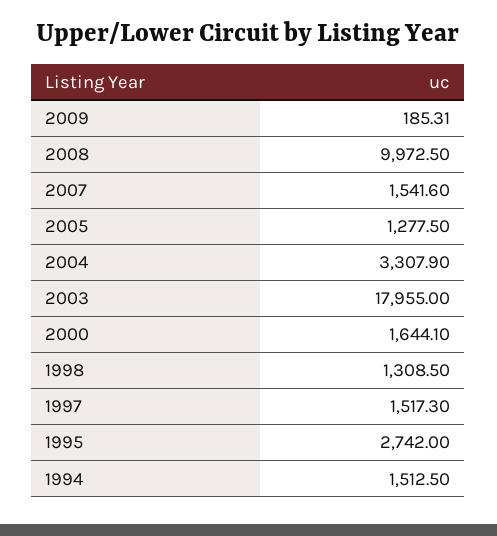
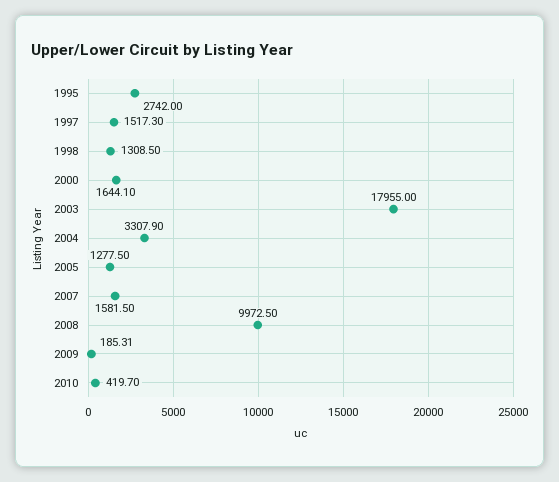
2007: 1541.6 -> 1581.5
1994: 1512.5 -> none
2010: none -> 419.7

